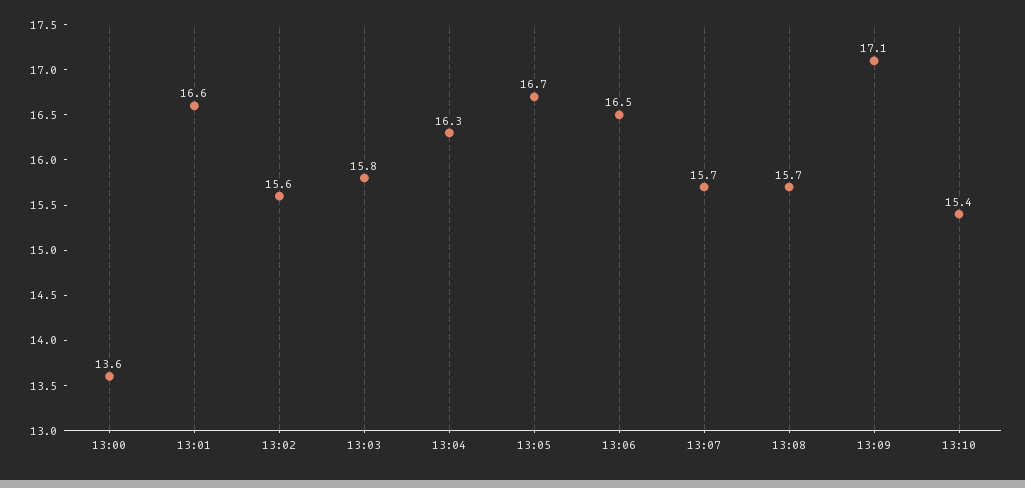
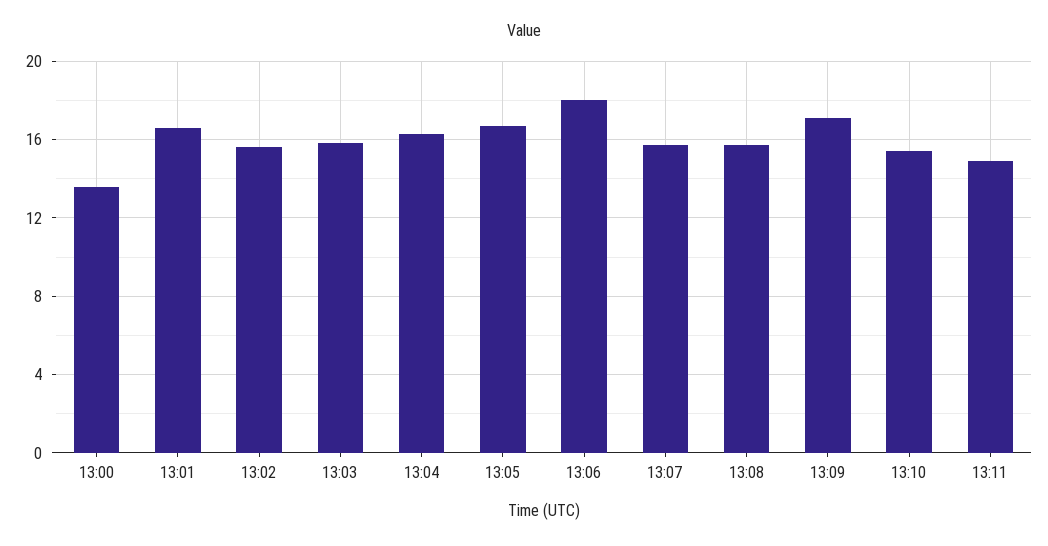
13:06: 16.5 -> 18
13:11: none -> 15

